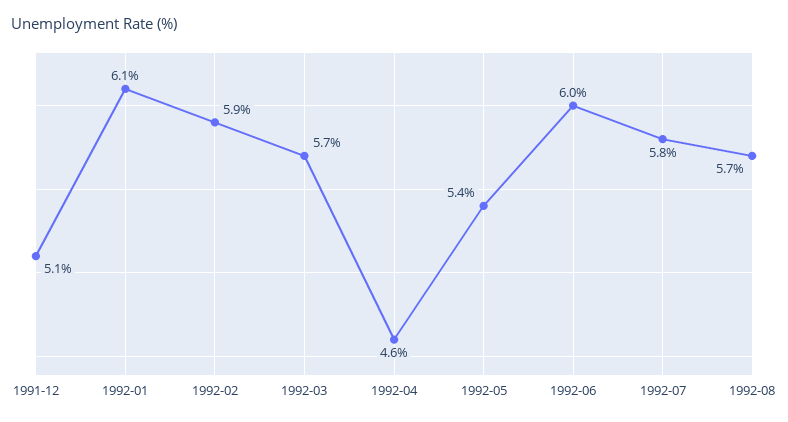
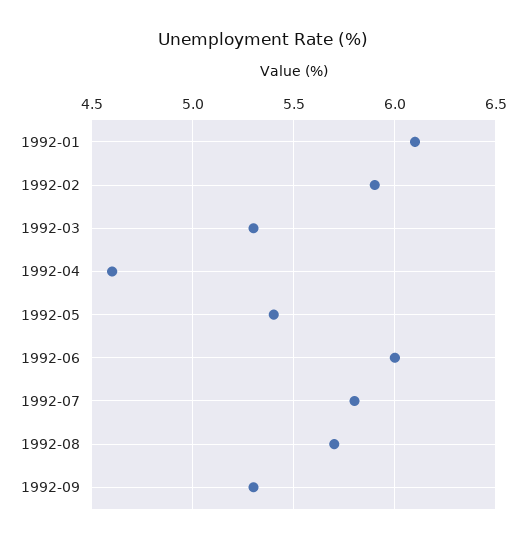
1991-12: 5.1 -> none
1992-03: 5.7 -> 5.3
1992-09: none -> 5.3

